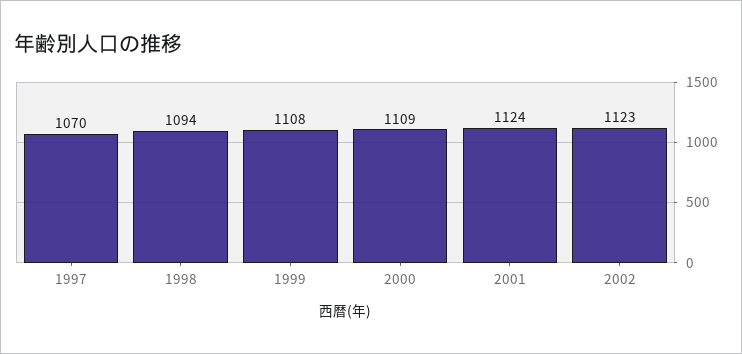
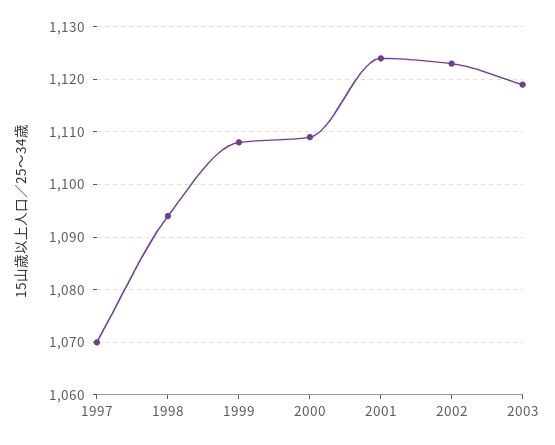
2003: none -> 1120

